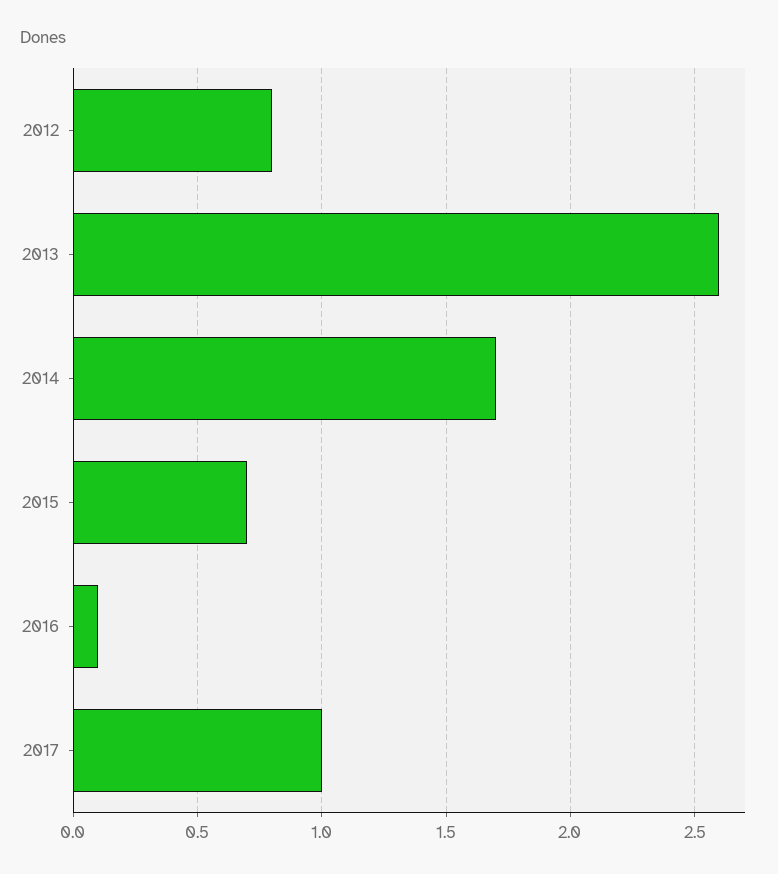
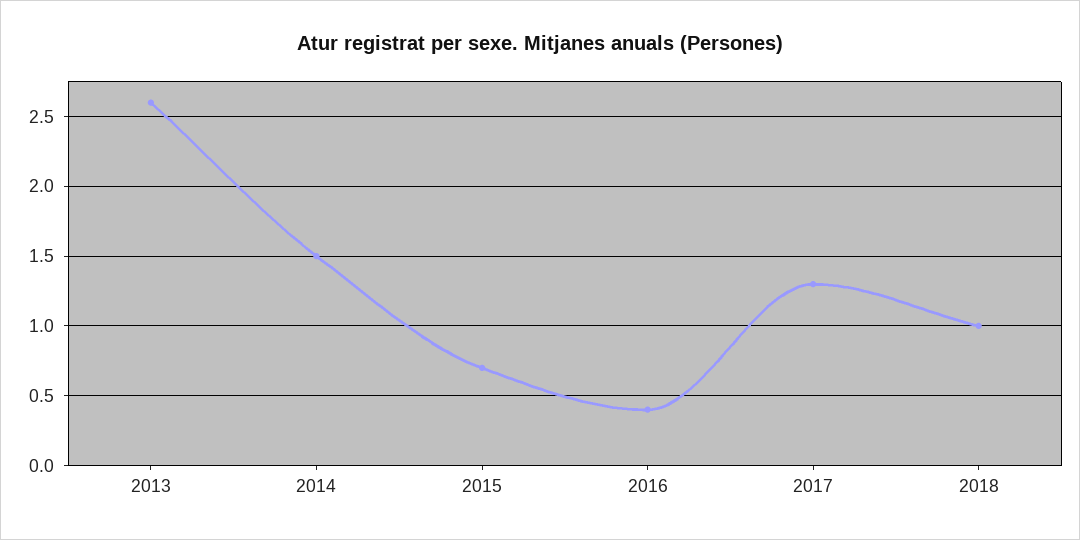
2012: 0.8 -> none
2014: 1.7 -> 1.5
2016: 0.1 -> 0.4
2017: 1 -> 1.3
2018: none -> 1

